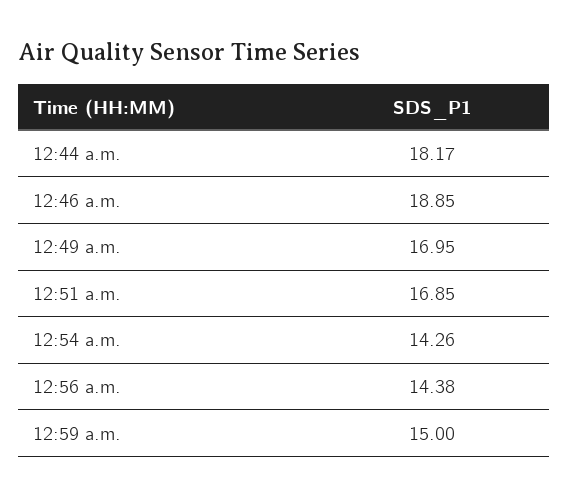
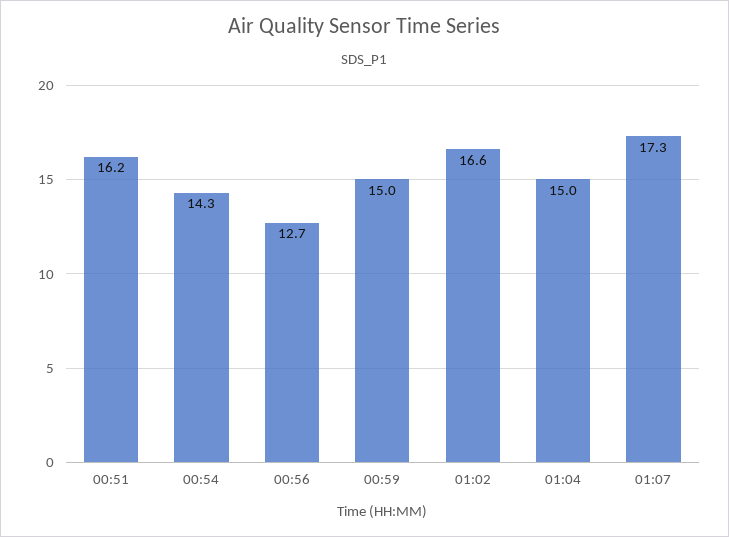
12:44 a.m.: 18.17 -> none
12:46 a.m.: 18.85 -> none
12:49 a.m.: 16.95 -> none
12:51 a.m.: 16.85 -> 16.2
12:56 a.m.: 14.38 -> 12.7
01:02: none -> 16.6
01:04: none -> 15
01:07: none -> 17.3

